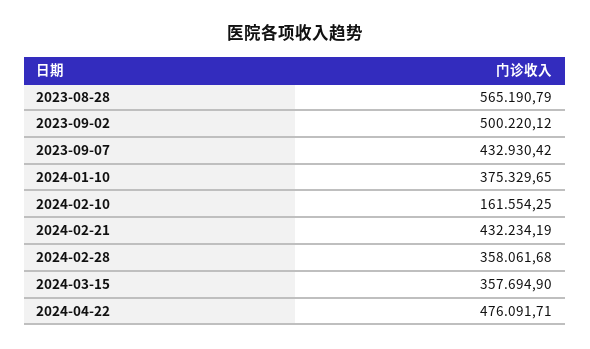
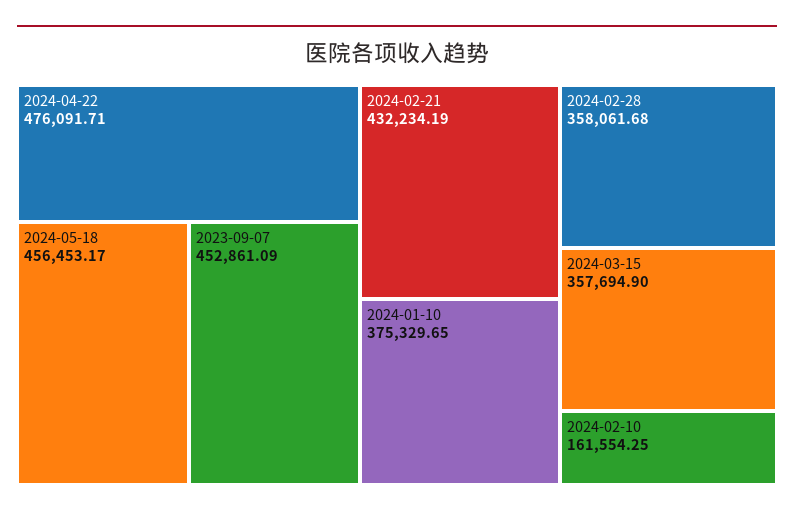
2023-08-28: 565190.79 -> none
2023-09-02: 500220.12 -> none
2023-09-07: 432930.42 -> 452861.09
2024-05-18: none -> 456453.17

